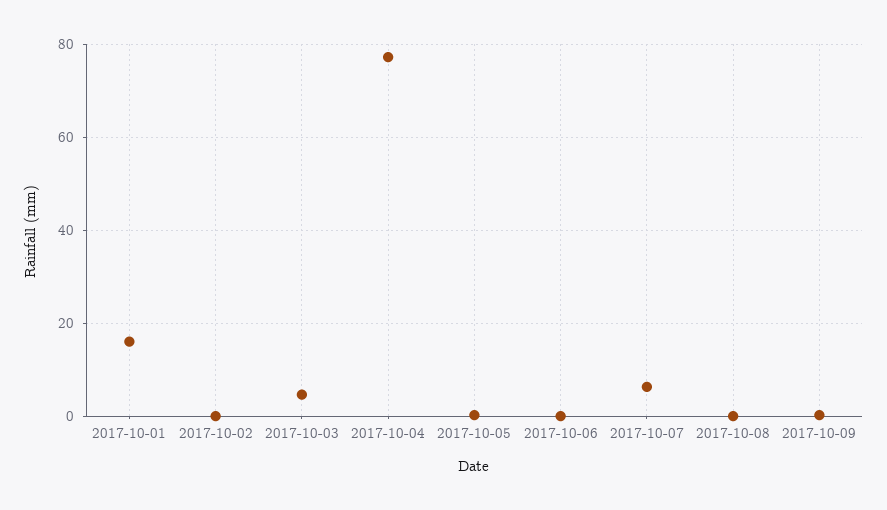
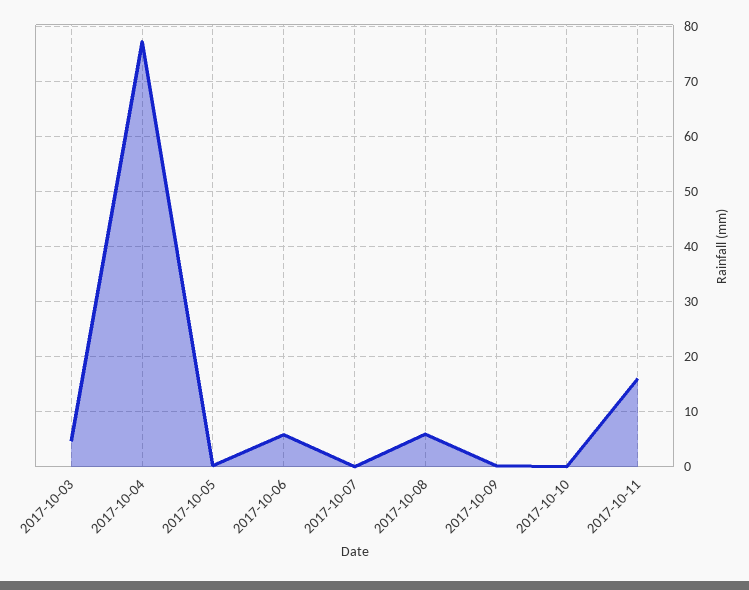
2017-10-01: 16 -> none
2017-10-02: 0 -> none
2017-10-06: 0 -> 6
2017-10-07: 6 -> 0
2017-10-08: 0 -> 6
2017-10-10: none -> 0
2017-10-11: none -> 16

